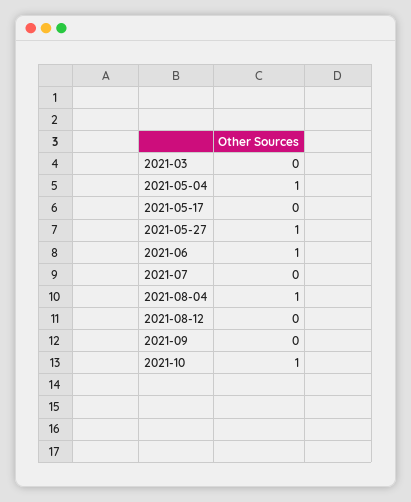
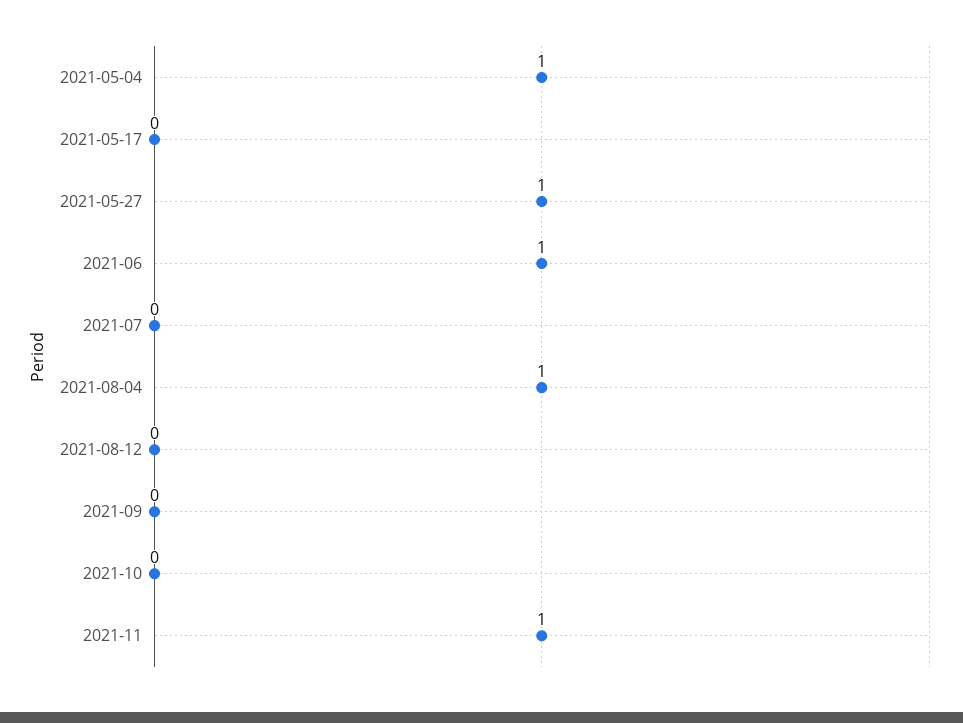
2021-03: 0 -> none
2021-10: 1 -> 0
2021-11: none -> 1

